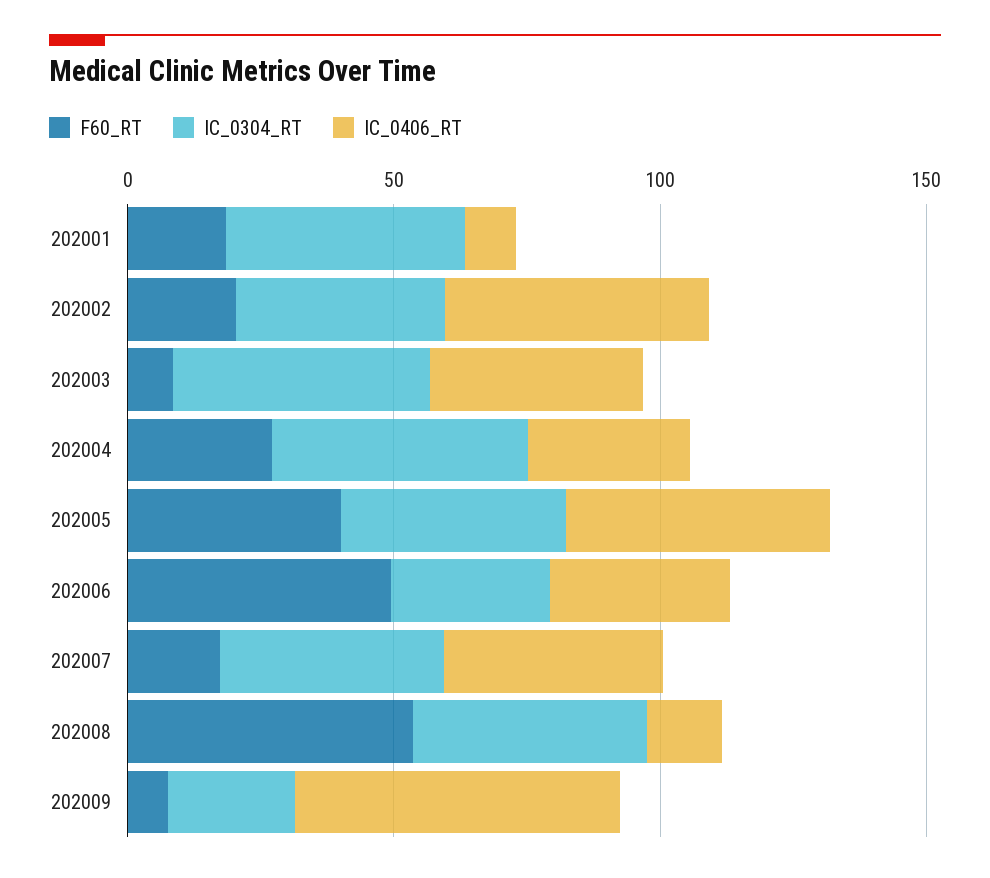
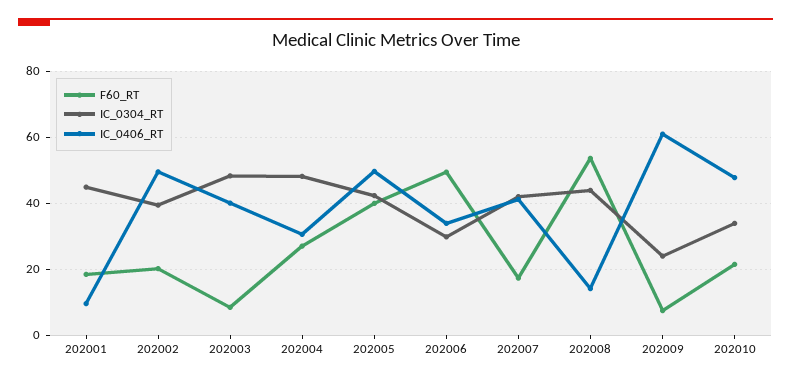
F60_RT, 202010: none -> 22
IC_0304_RT, 202010: none -> 34
IC_0406_RT, 202010: none -> 48

